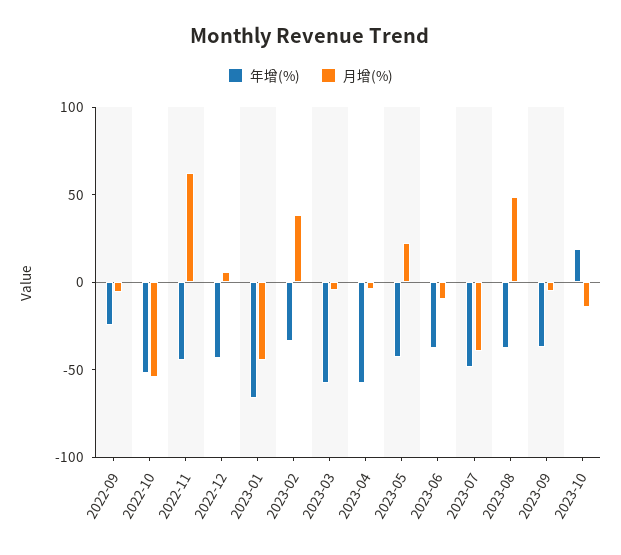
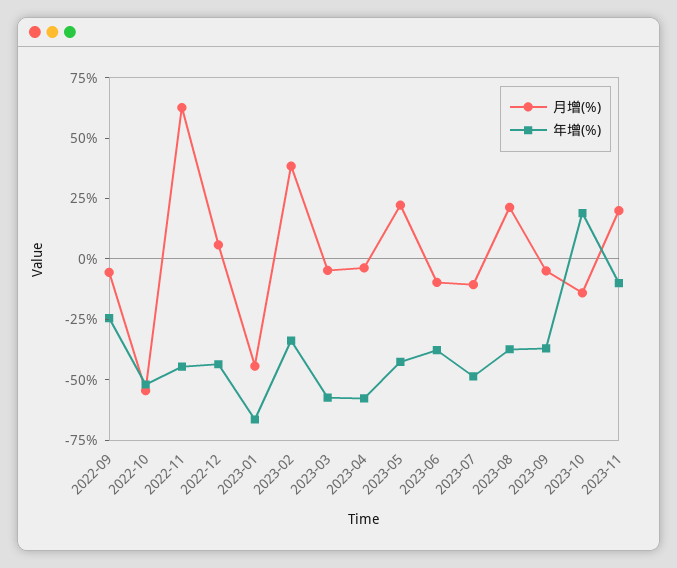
月增(%), 2023-07: -40 -> -10
月增(%), 2023-08: 50 -> 20
月增(%), 2023-11: none -> 20
年增(%), 2023-11: none -> -10

